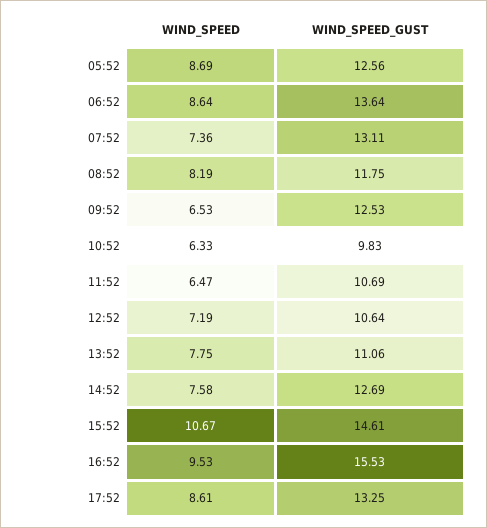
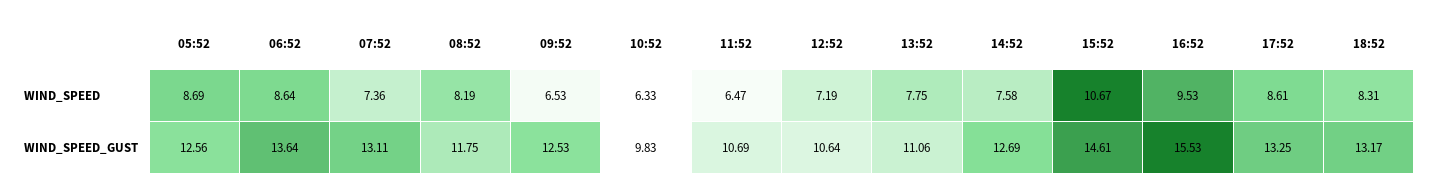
WIND_SPEED, 18:52: none -> 8.31
WIND_SPEED_GUST, 18:52: none -> 13.17

